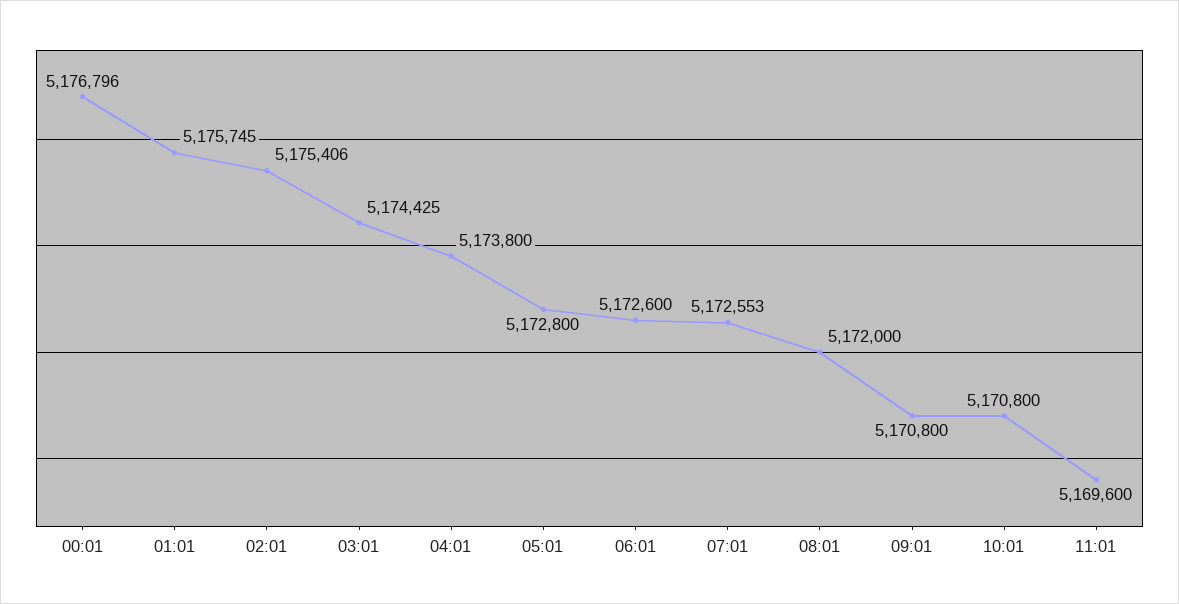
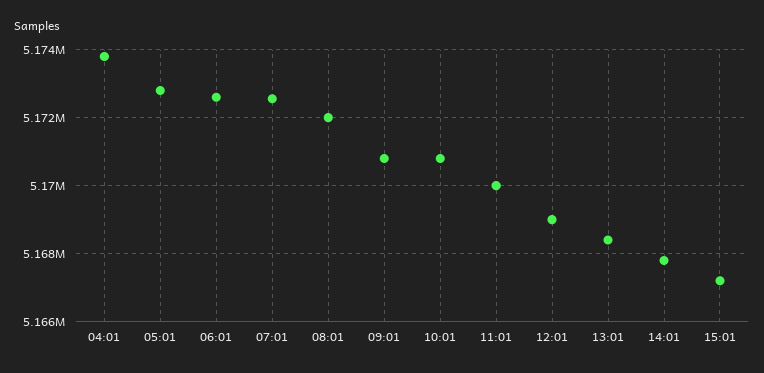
00:01: 5176796 -> none
01:01: 5175745 -> none
02:01: 5175406 -> none
03:01: 5174425 -> none
11:01: 5169600 -> 5170000
12:01: none -> 5169000
13:01: none -> 5168400
14:01: none -> 5167800
15:01: none -> 5167200

